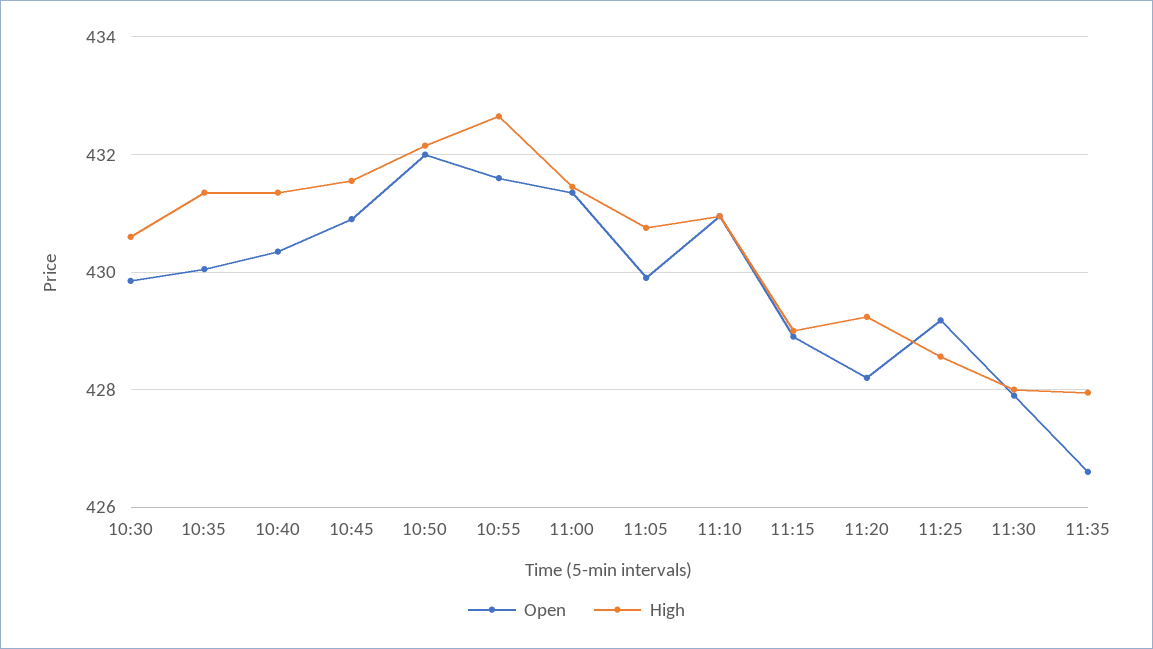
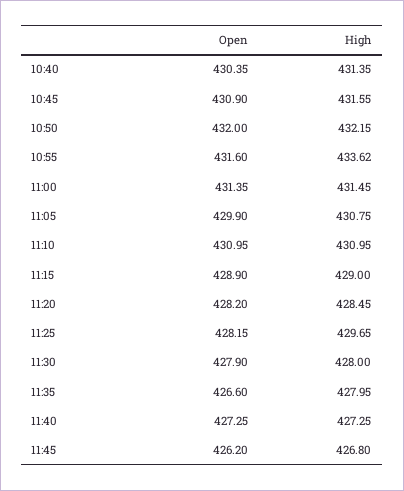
Open, 10:30: 429.8 -> none
High, 10:30: 430.6 -> none
Open, 10:35: 430 -> none
High, 10:35: 431.4 -> none
High, 10:55: 432.6 -> 433.62
High, 11:20: 429.2 -> 428.45
Open, 11:25: 429.2 -> 428.15
High, 11:25: 428.6 -> 429.65
Open, 11:40: none -> 427.25
High, 11:40: none -> 427.25
Open, 11:45: none -> 426.2
High, 11:45: none -> 426.8

